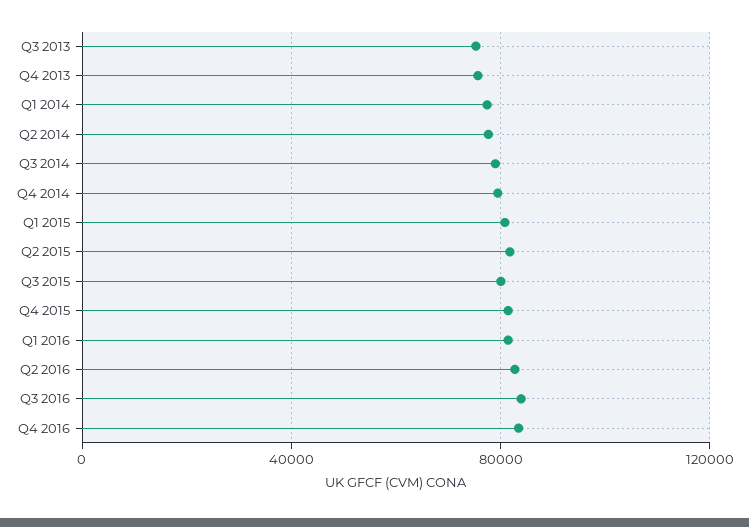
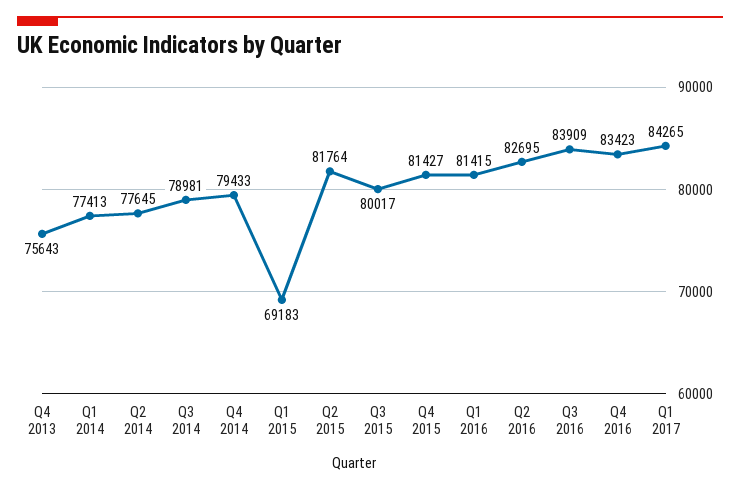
Q3 2013: 75000 -> none
Q1 2015: 80000 -> 69183
Q1 2017: none -> 84265

